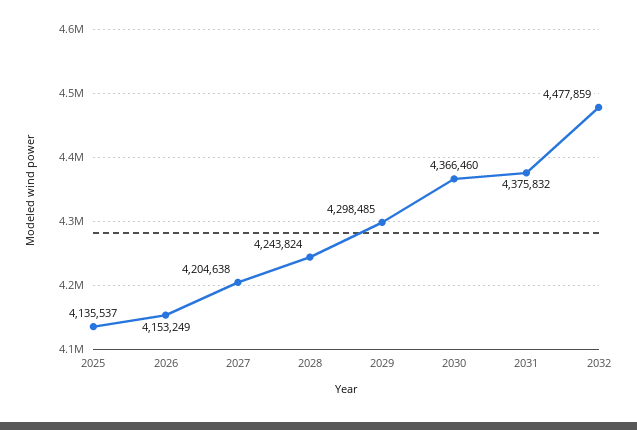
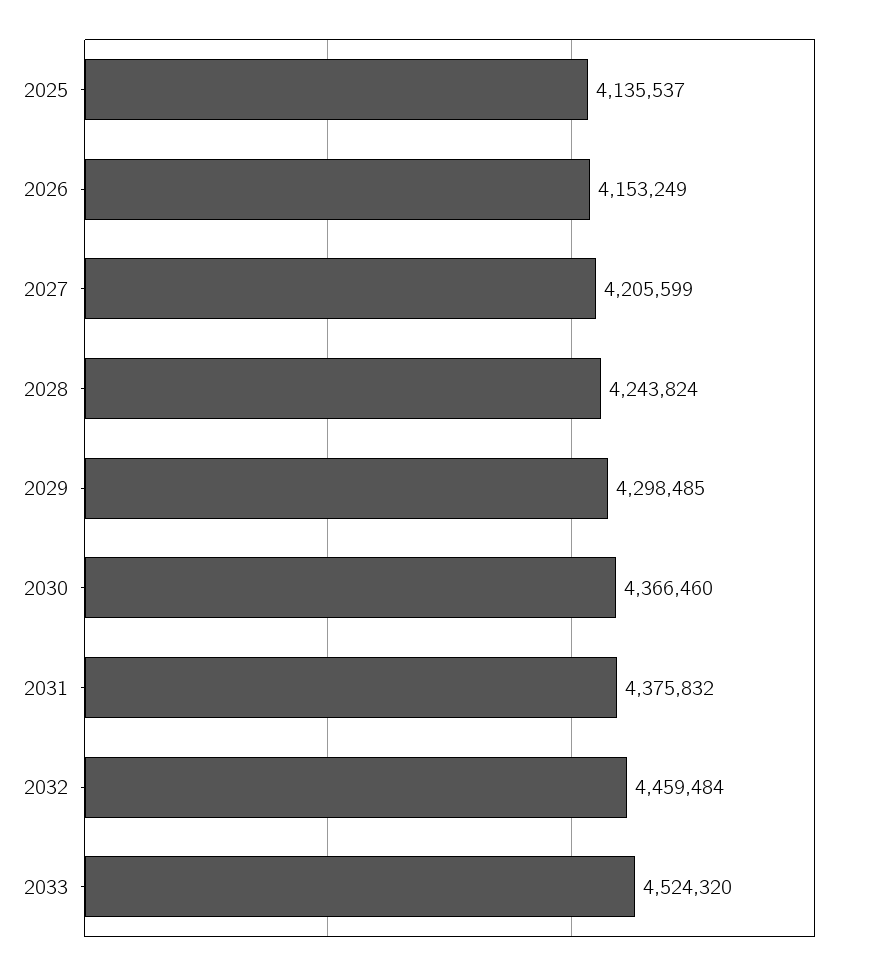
2027: 4204638 -> 4205599
2032: 4477859 -> 4459484
2033: none -> 4524320

